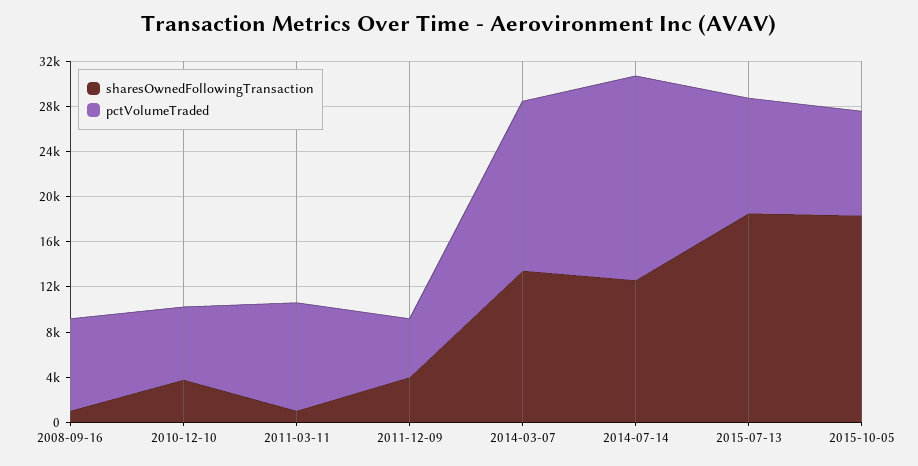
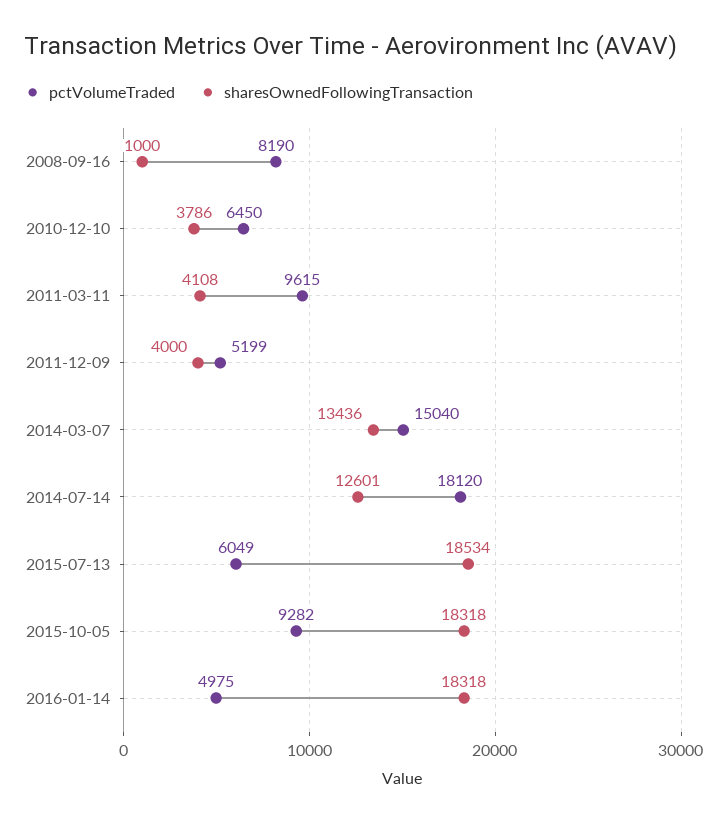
sharesOwnedFollowingTransaction, 2011-03-11: 1000 -> 4108
pctVolumeTraded, 2015-07-13: 10000 -> 6049
pctVolumeTraded, 2016-01-14: none -> 4975
sharesOwnedFollowingTransaction, 2016-01-14: none -> 18318

